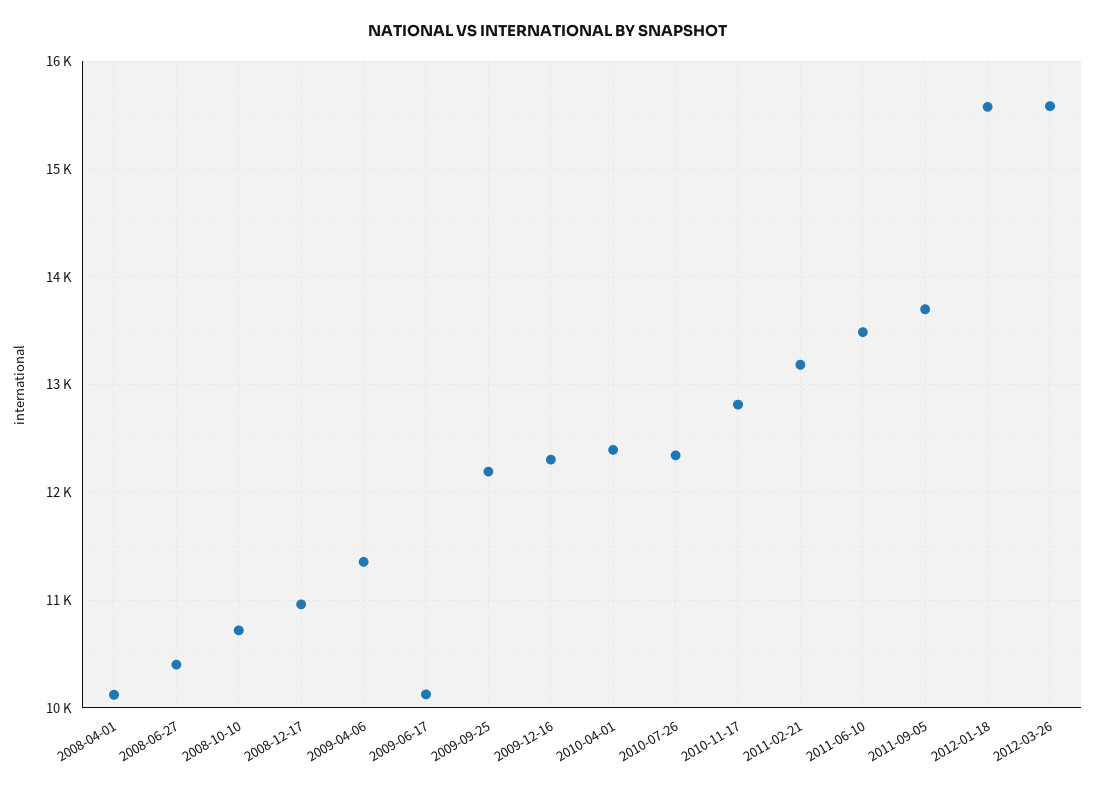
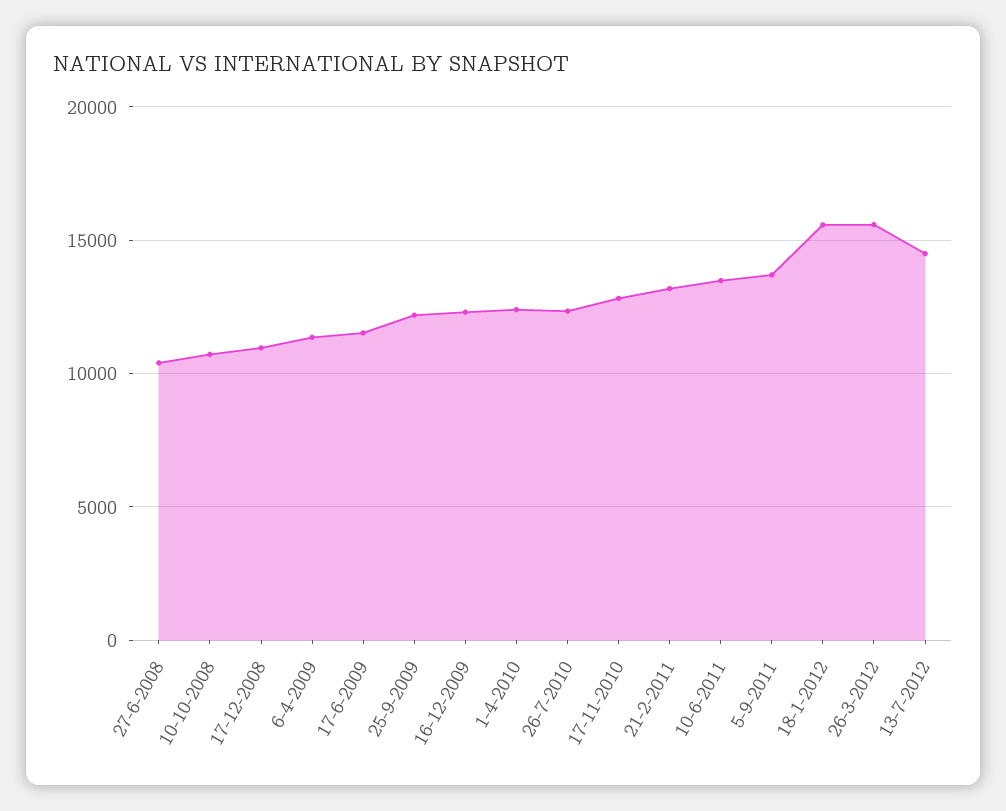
2008-04-01: 10100 -> none
2009-06-17: 10100 -> 11500
13-7-2012: none -> 14500

